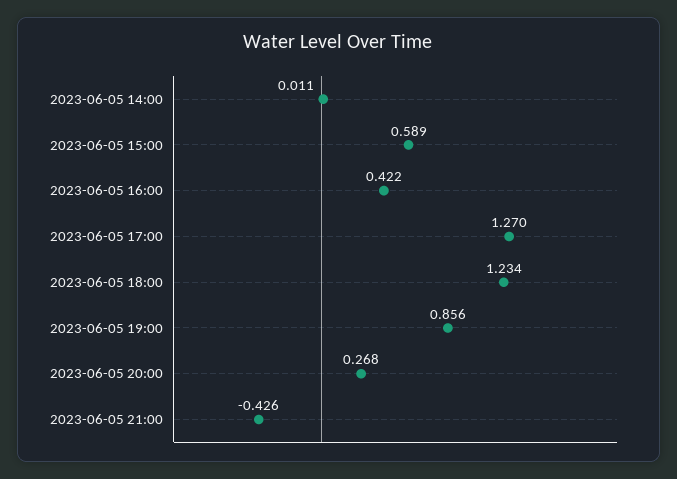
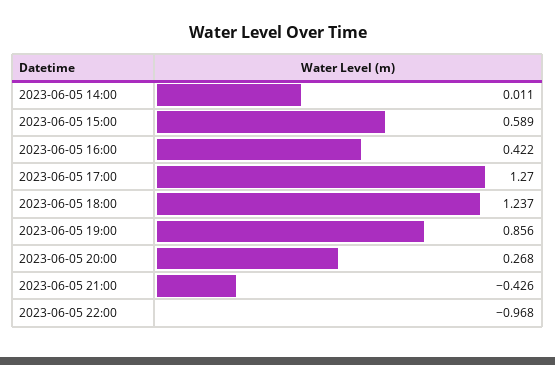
2023-06-05 18:00: 1.234 -> 1.237
2023-06-05 22:00: none -> -0.968

